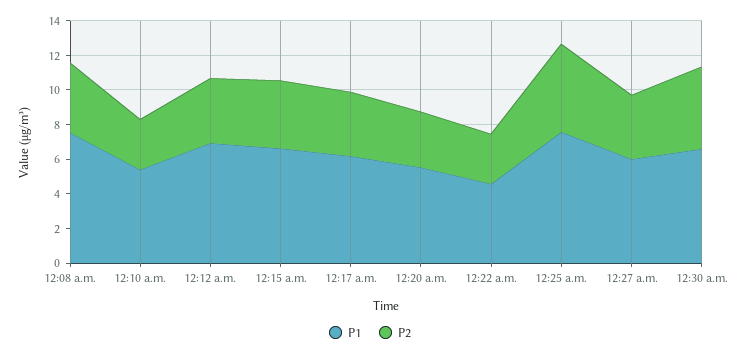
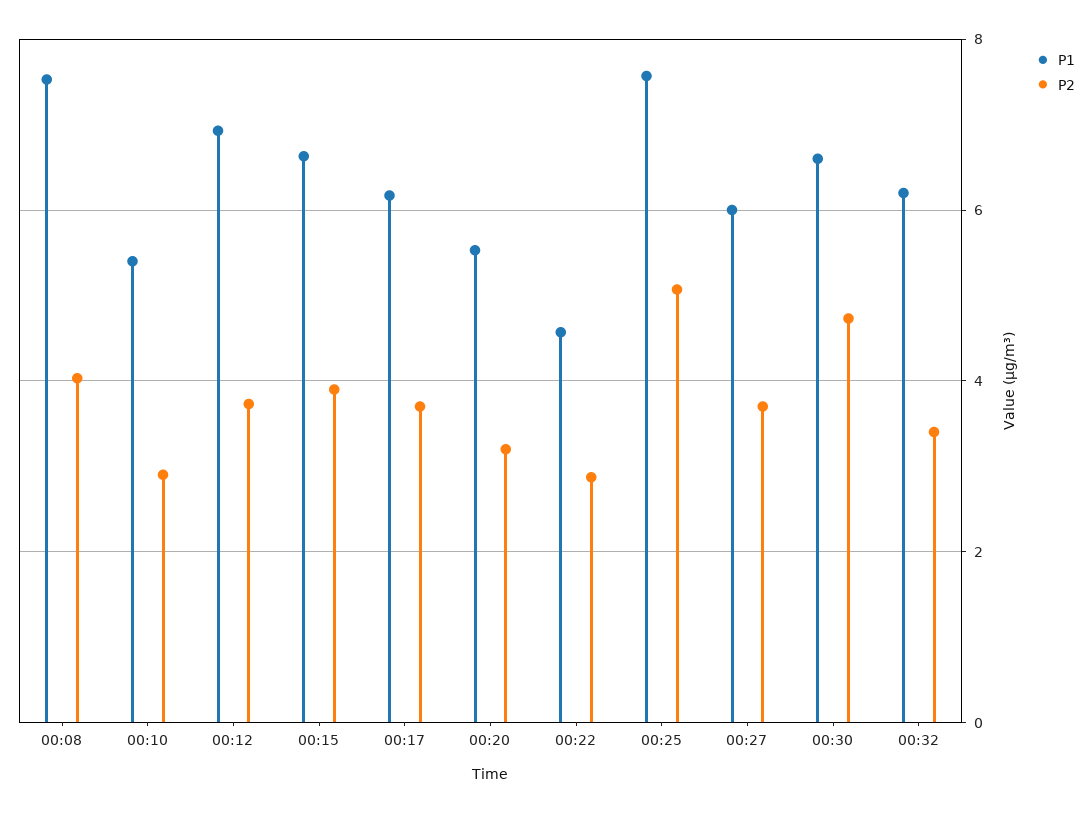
P1, 00:32: none -> 6.2
P2, 00:32: none -> 3.4

